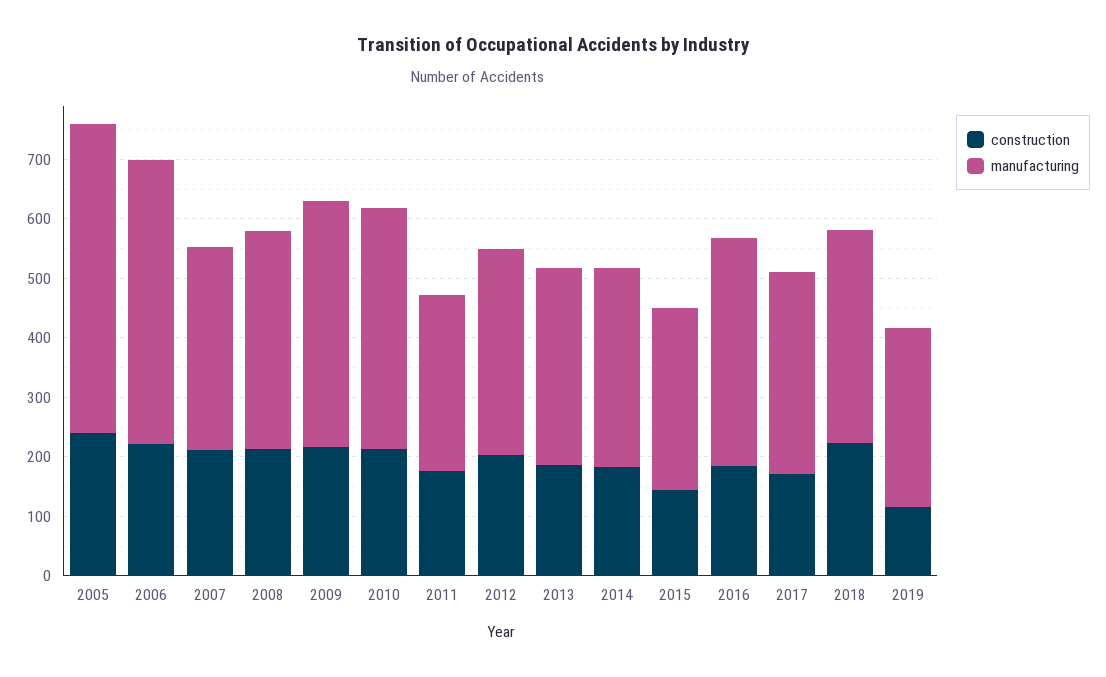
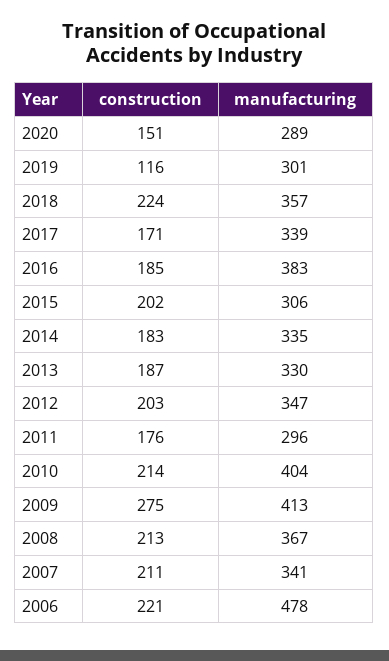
construction, 2005: 240 -> none
manufacturing, 2005: 520 -> none
construction, 2009: 220 -> 275
construction, 2015: 140 -> 202
construction, 2020: none -> 151
manufacturing, 2020: none -> 289

